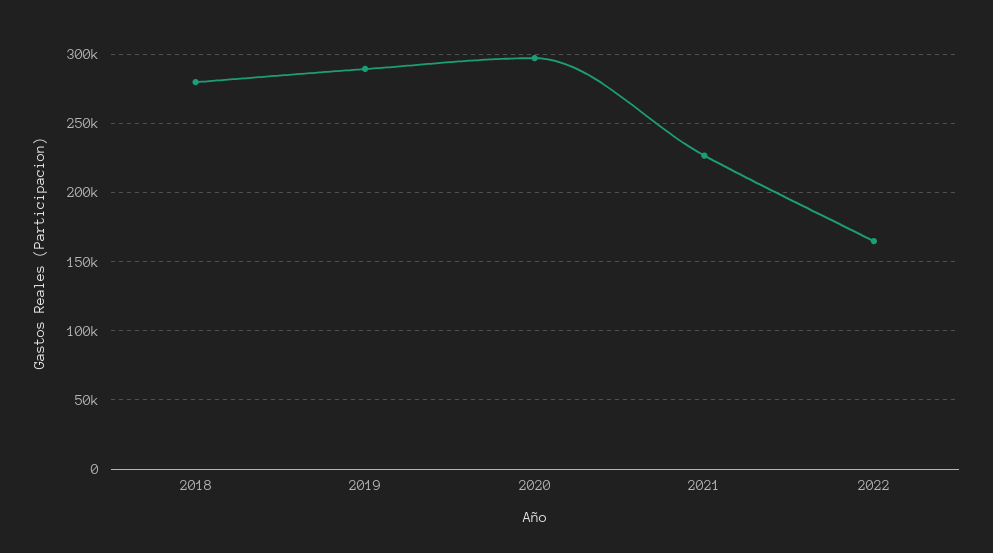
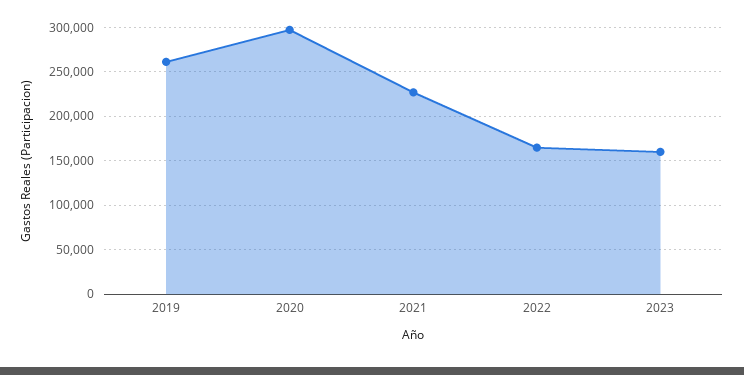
2018: 280000 -> none
2019: 290000 -> 260000
2023: none -> 160000

